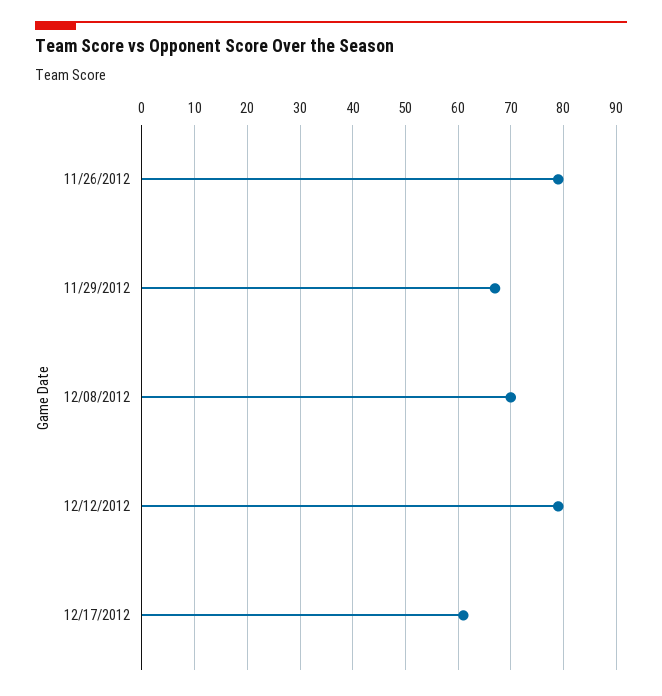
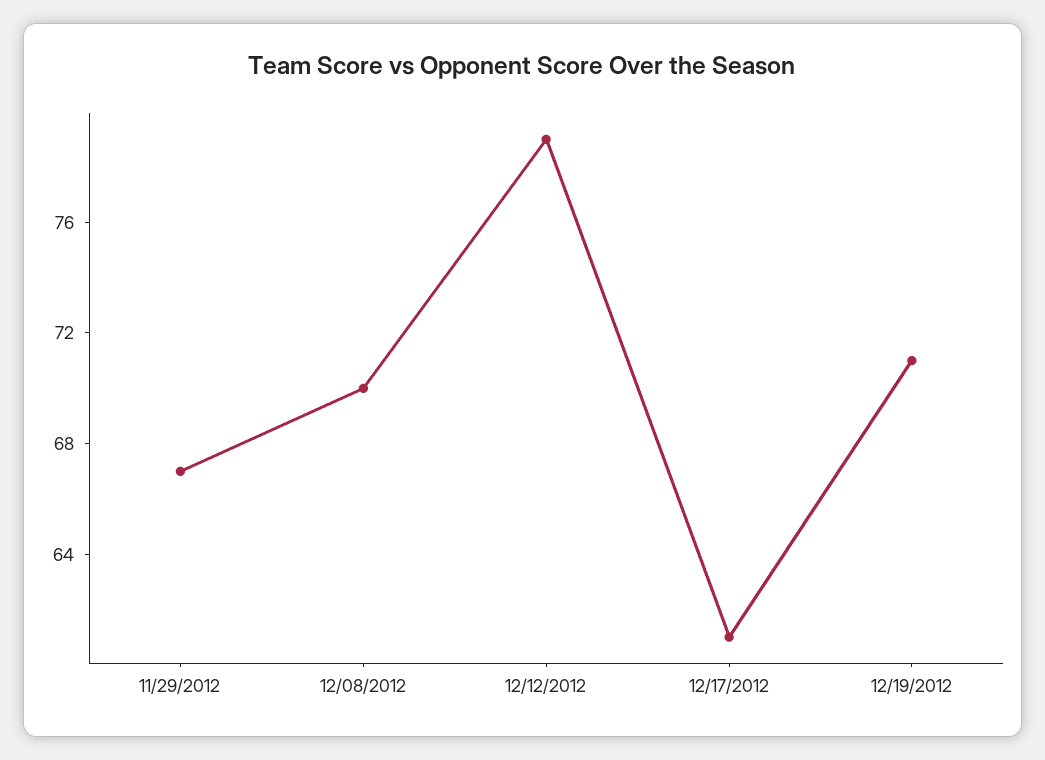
11/26/2012: 80 -> none
12/19/2012: none -> 71

